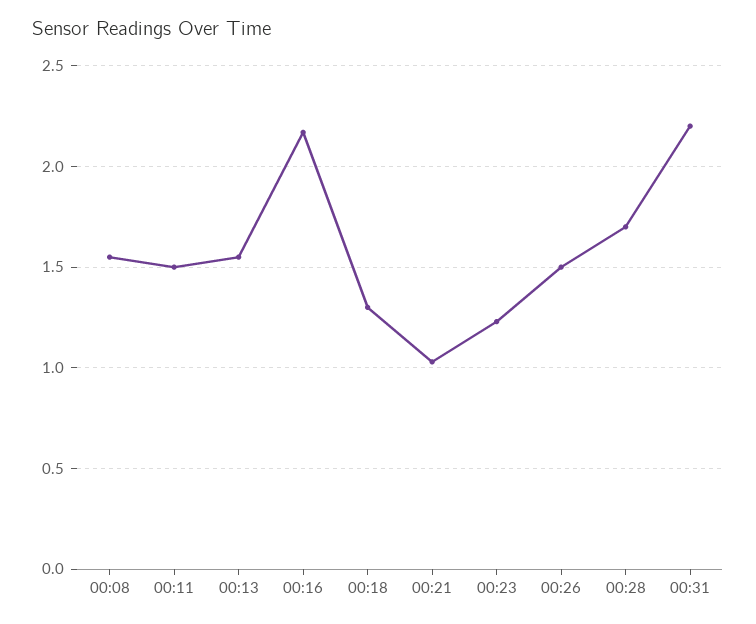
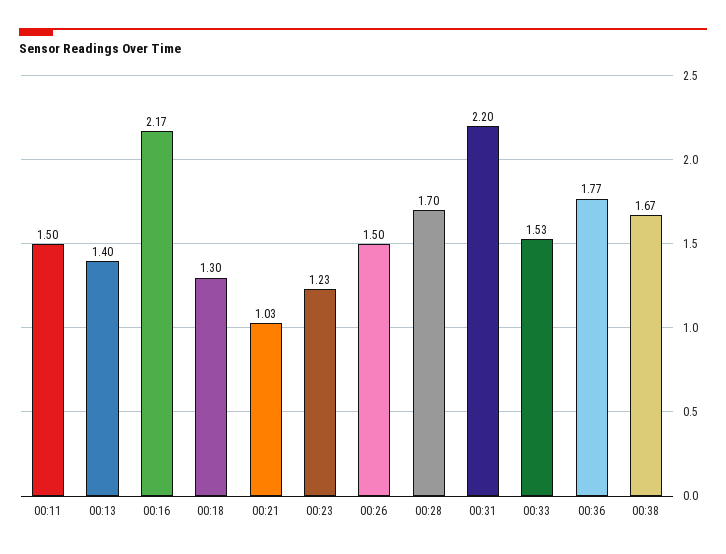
00:08: 1.55 -> none
00:13: 1.55 -> 1.4
00:33: none -> 1.53
00:36: none -> 1.77
00:38: none -> 1.67

